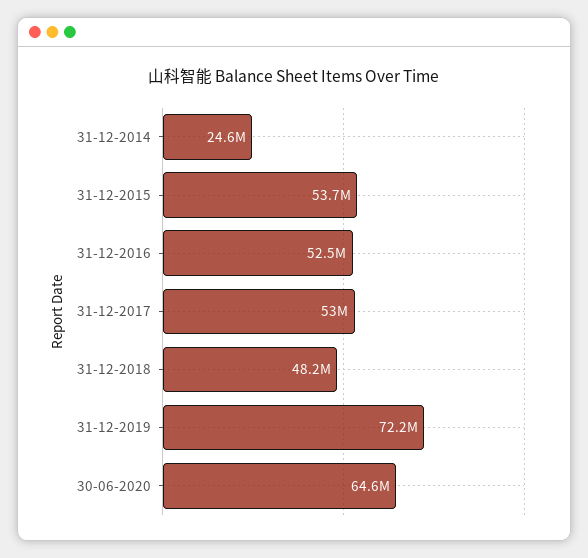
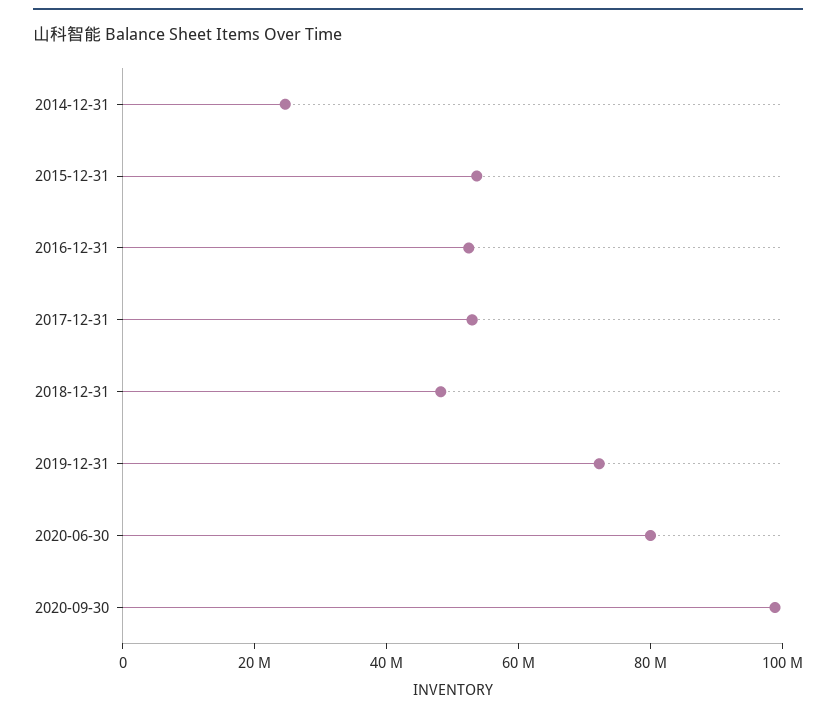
30-06-2020: 64600000 -> 80000000
2020-09-30: none -> 100000000

